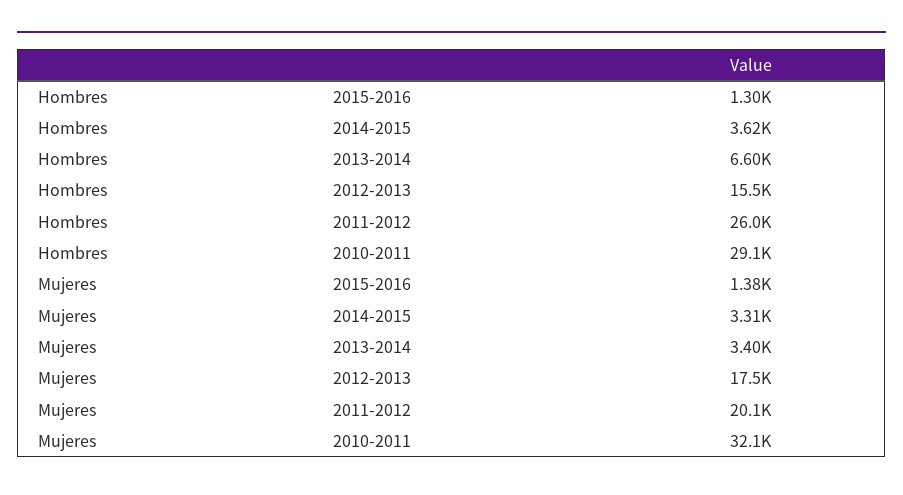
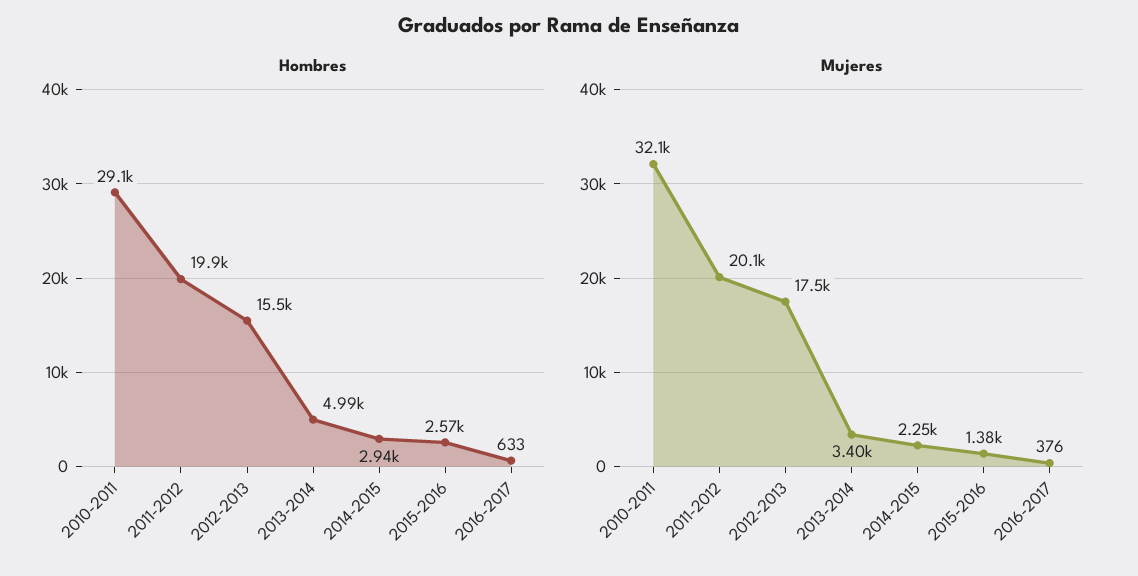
Hombres, 2015-2016: 1300 -> 2570
Hombres, 2014-2015: 3620 -> 2940
Hombres, 2013-2014: 6600 -> 4990
Hombres, 2011-2012: 26000 -> 19900
Mujeres, 2014-2015: 3310 -> 2250
Hombres, 2016-2017: none -> 633
Mujeres, 2016-2017: none -> 376

